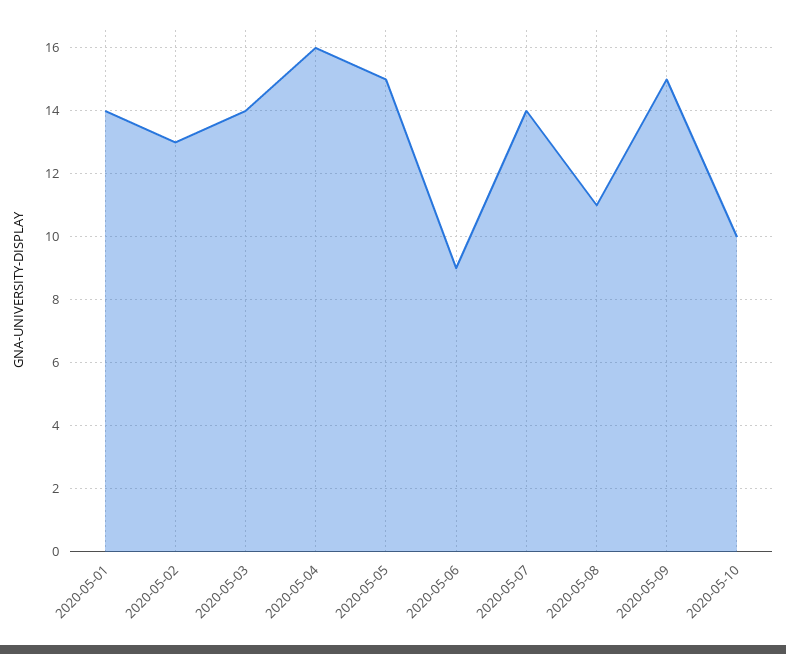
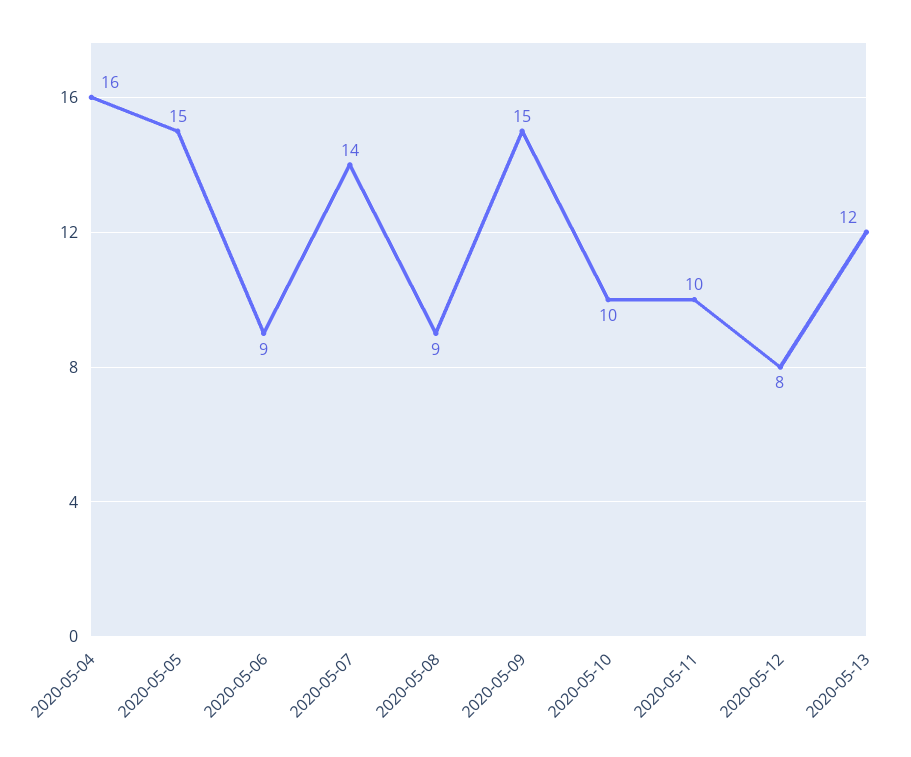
2020-05-01: 14 -> none
2020-05-02: 13 -> none
2020-05-03: 14 -> none
2020-05-08: 11 -> 9
2020-05-11: none -> 10
2020-05-12: none -> 8
2020-05-13: none -> 12

